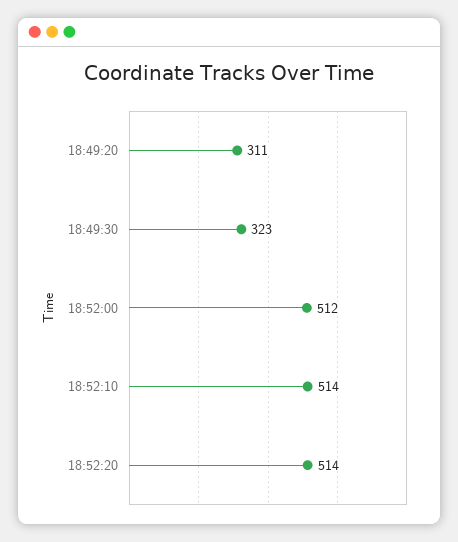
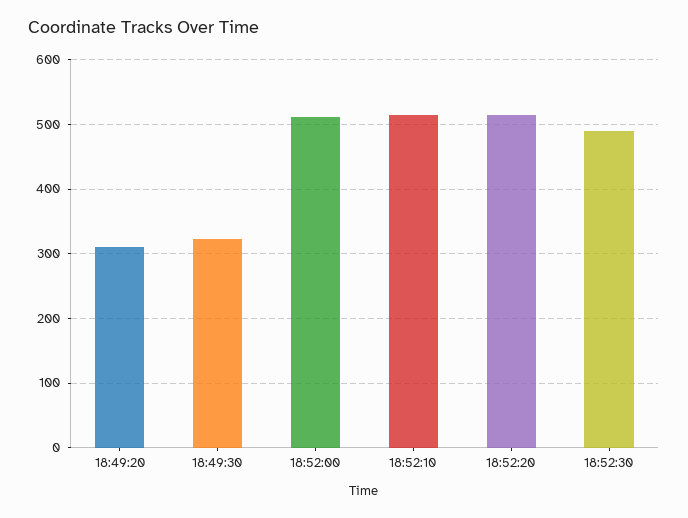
18:52:30: none -> 490

